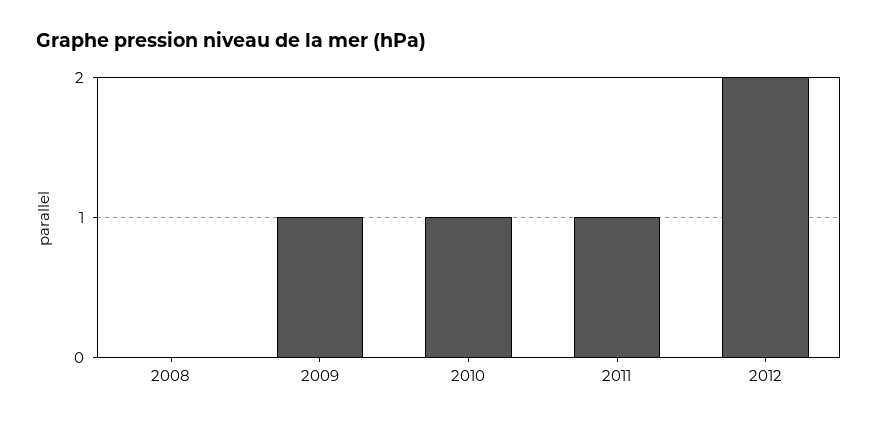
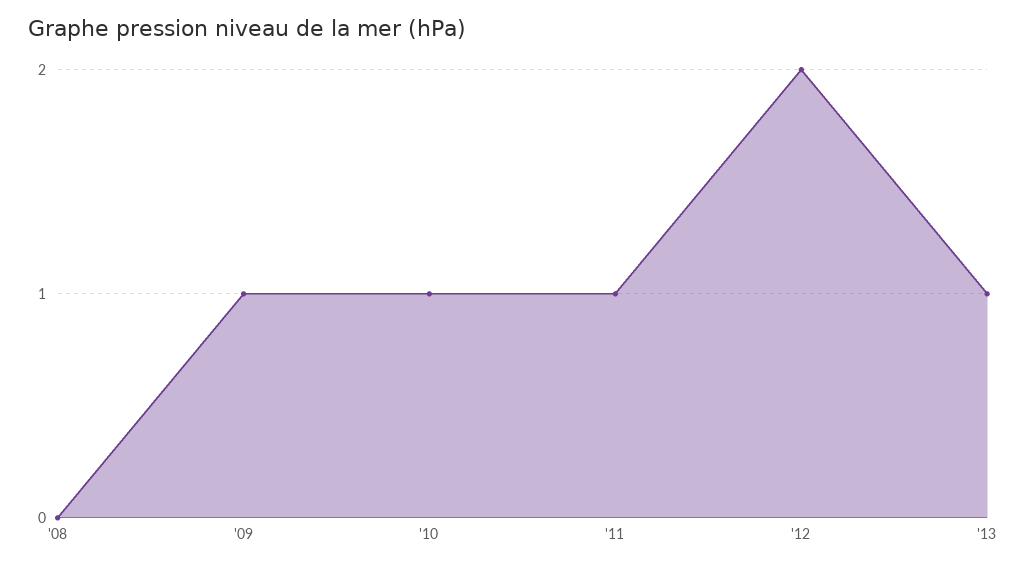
'13: none -> 1

